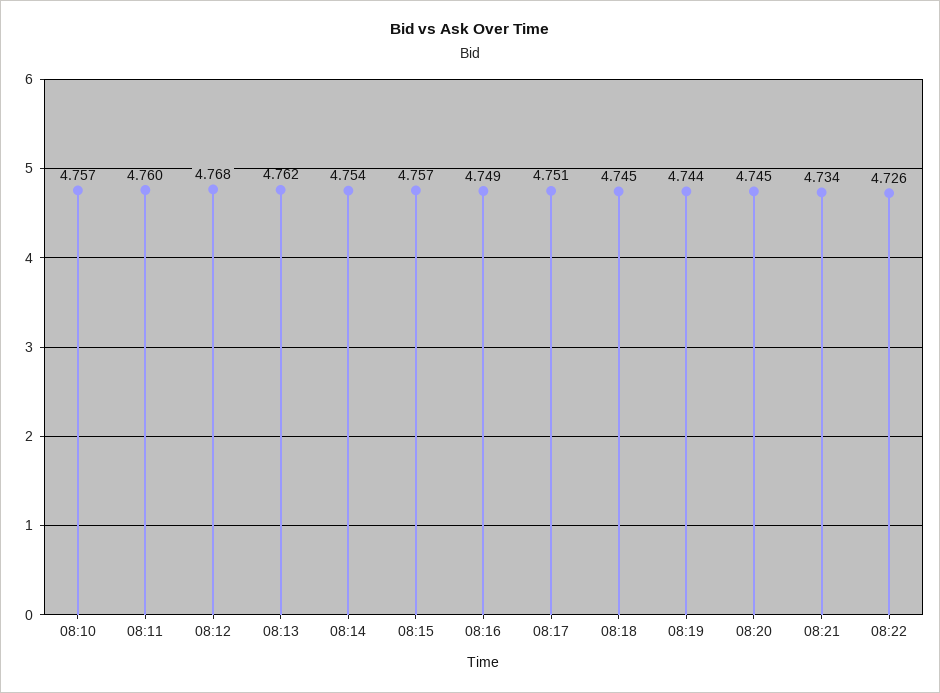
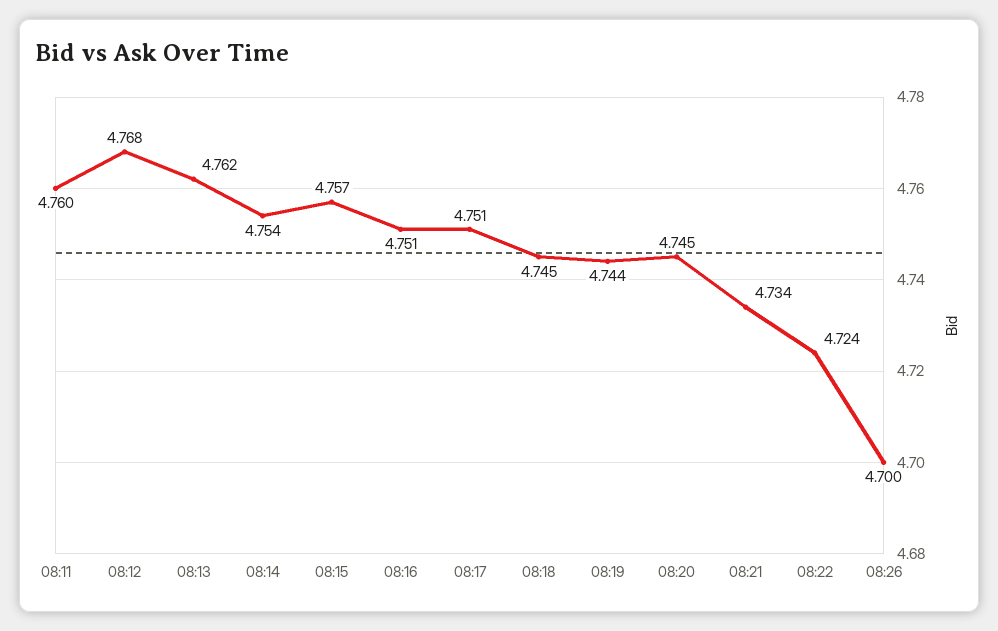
08:10: 4.757 -> none
08:16: 4.749 -> 4.751
08:22: 4.726 -> 4.724
08:26: none -> 4.7

